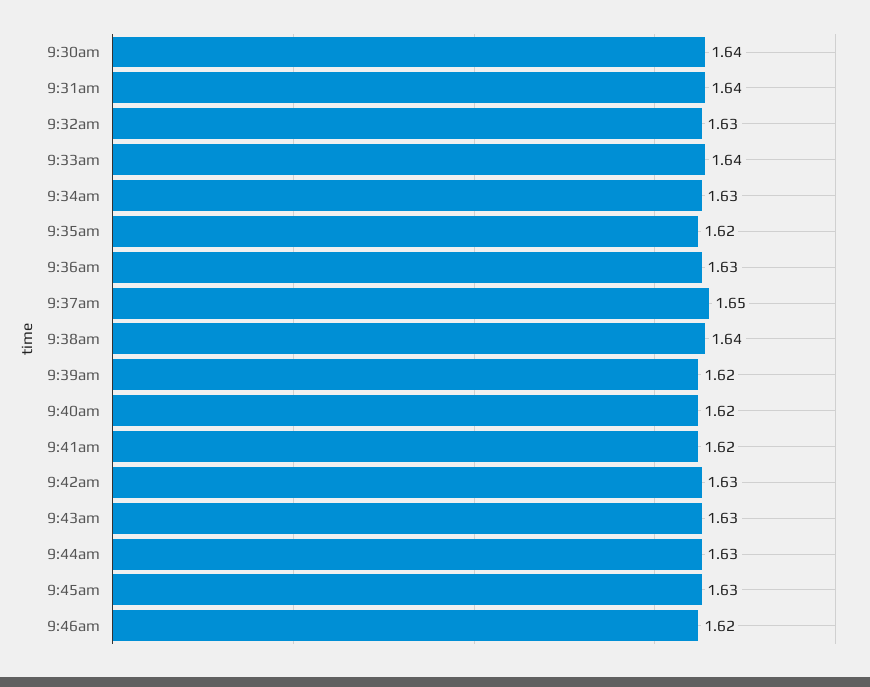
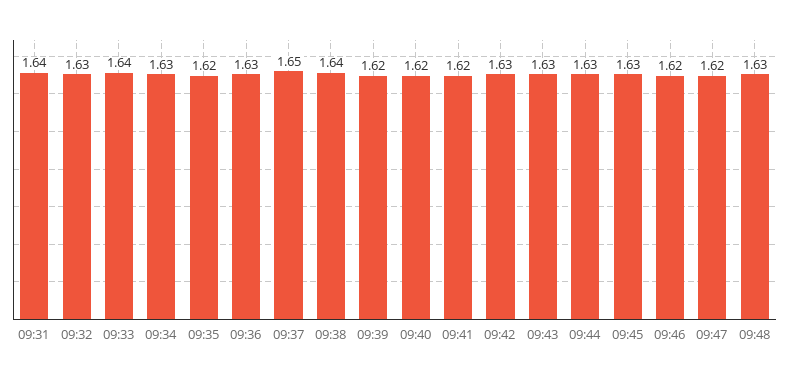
9:30am: 1.64 -> none
09:47: none -> 1.62
09:48: none -> 1.63

